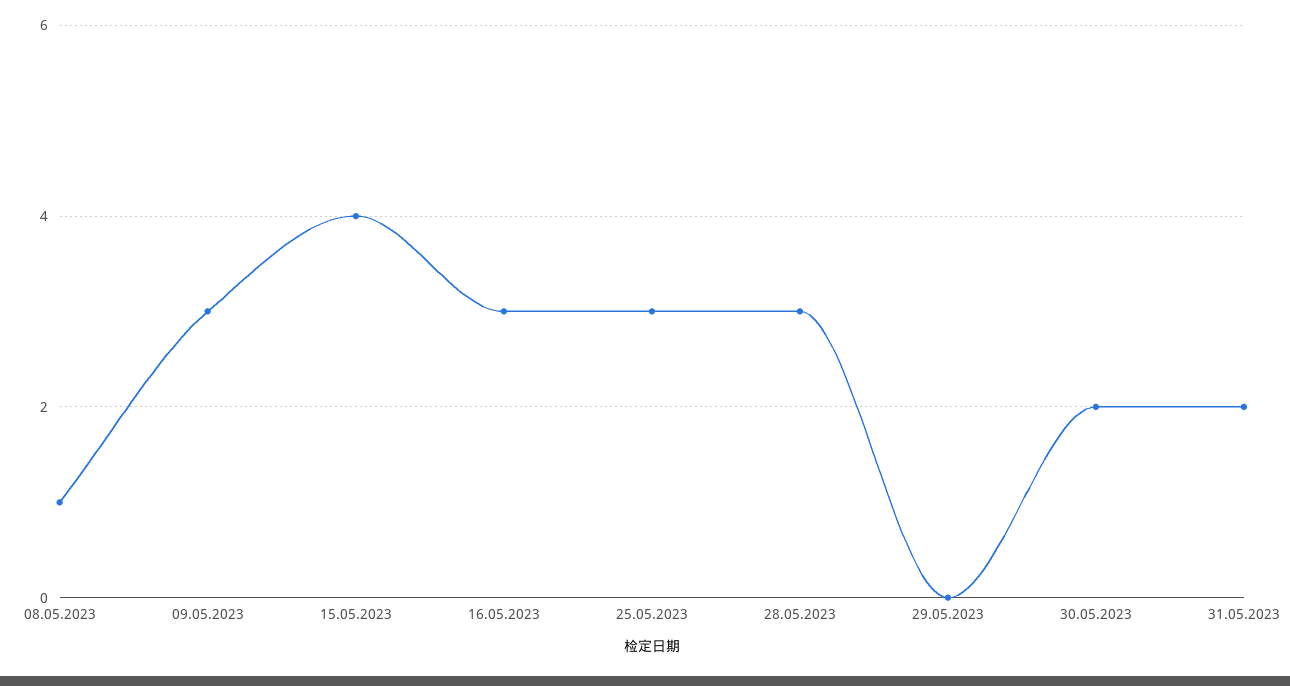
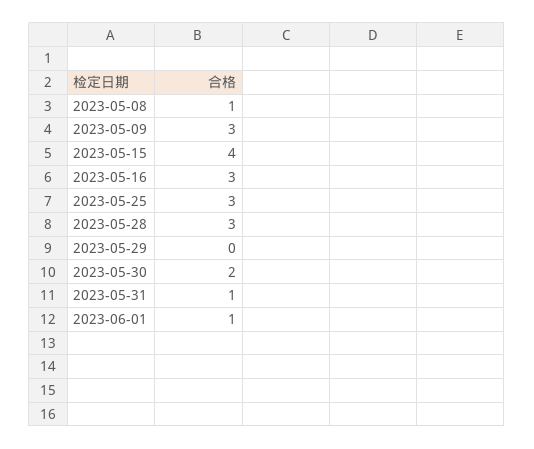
31.05.2023: 2 -> 1
2023-06-01: none -> 1

